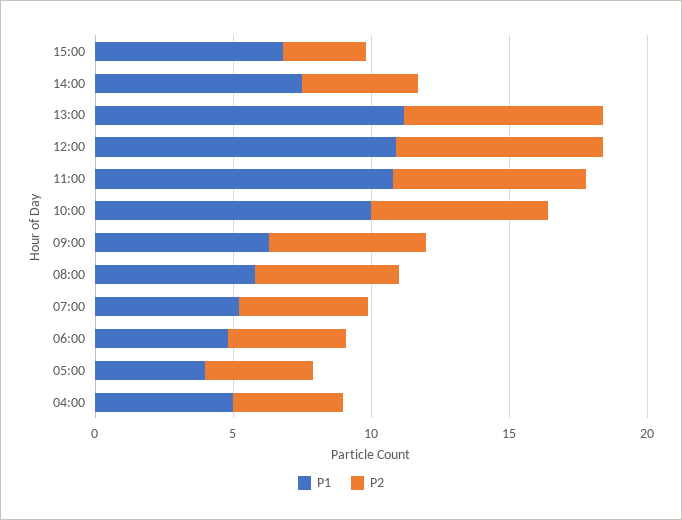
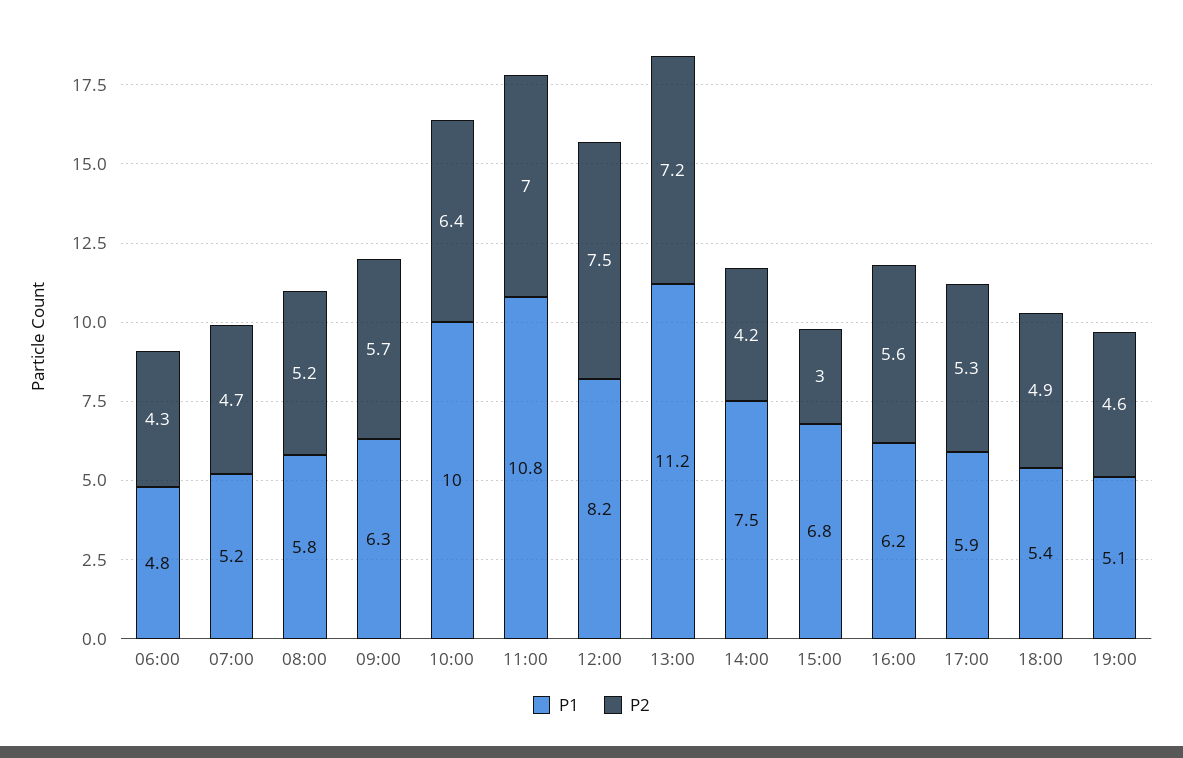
P1, 12:00: 11 -> 8.2
P1, 05:00: 4 -> none
P2, 05:00: 4 -> none
P1, 04:00: 5 -> none
P2, 04:00: 4 -> none
P1, 16:00: none -> 6.2
P2, 16:00: none -> 5.6
P1, 17:00: none -> 5.9
P2, 17:00: none -> 5.3
P1, 18:00: none -> 5.4
P2, 18:00: none -> 4.9
P1, 19:00: none -> 5.1
P2, 19:00: none -> 4.6

